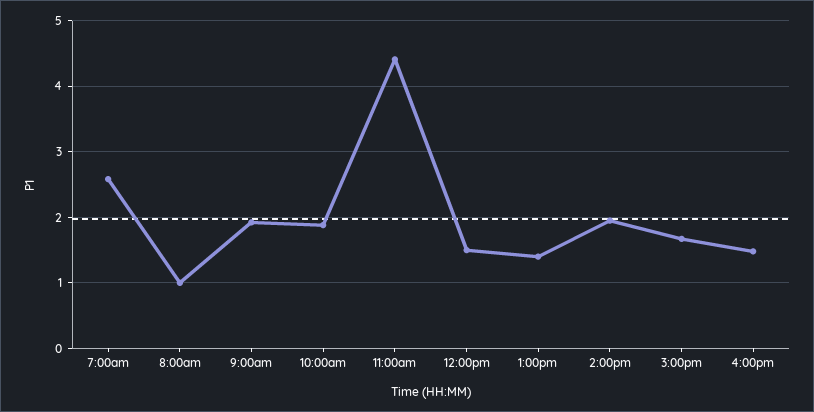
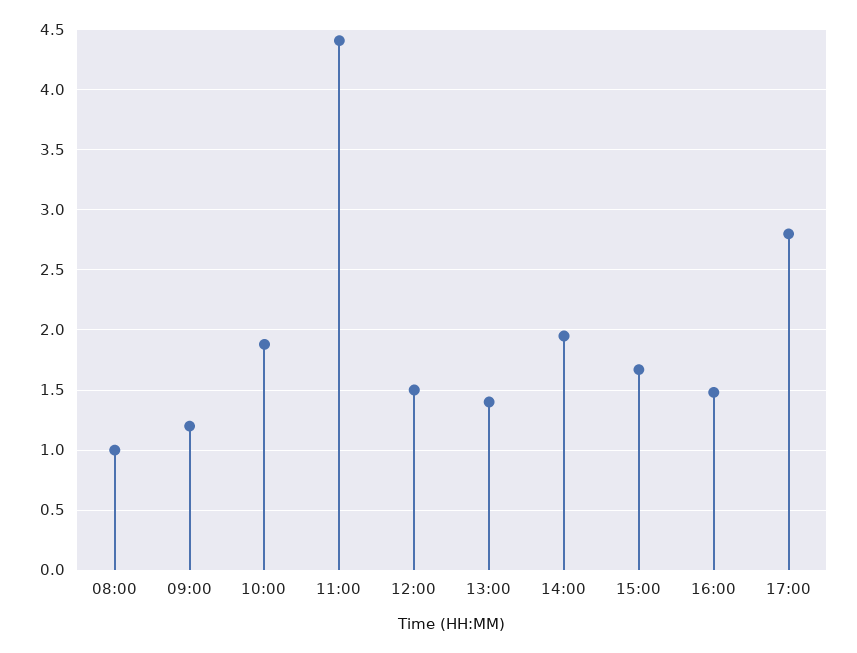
7:00am: 2.6 -> none
9:00am: 1.9 -> 1.2
17:00: none -> 2.8

